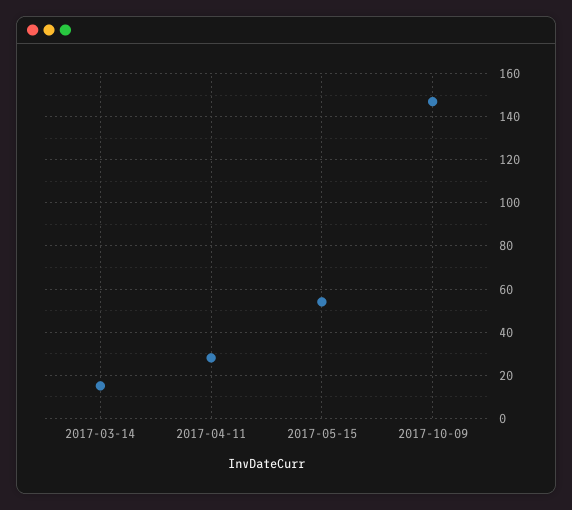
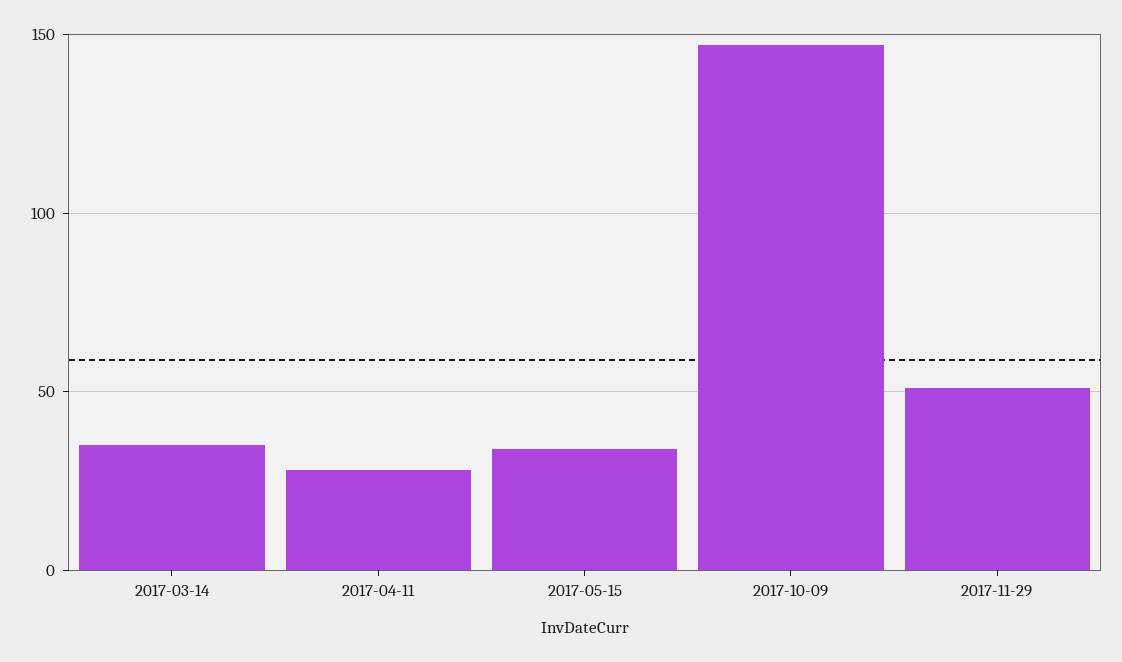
2017-03-14: 15 -> 35
2017-05-15: 55 -> 35
2017-11-29: none -> 50

